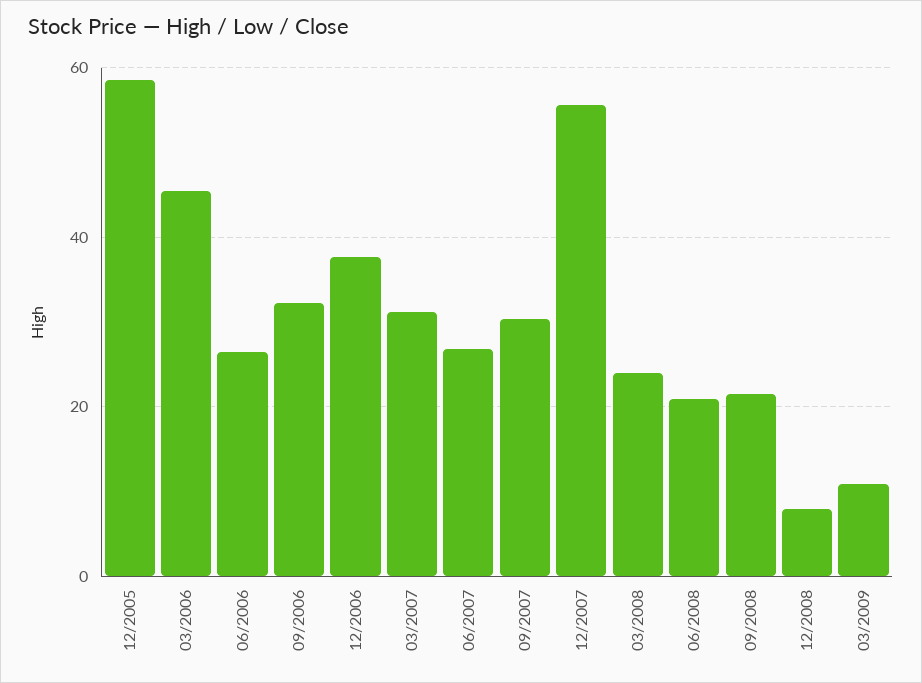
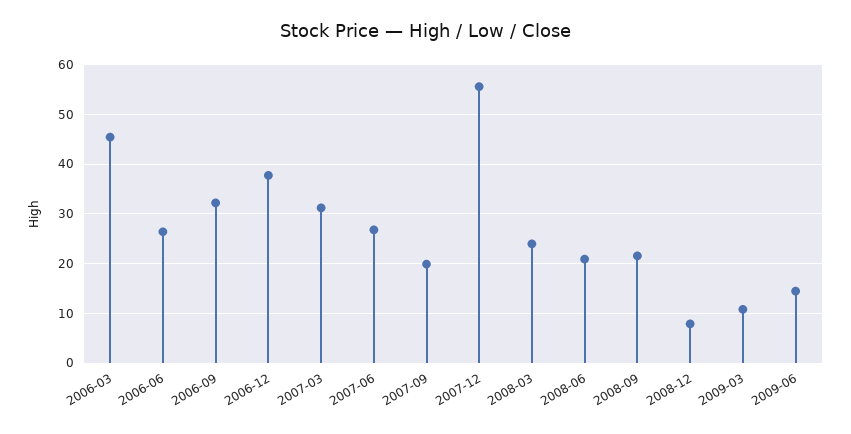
12/2005: 58 -> none
09/2007: 30 -> 20
2009-06: none -> 14

